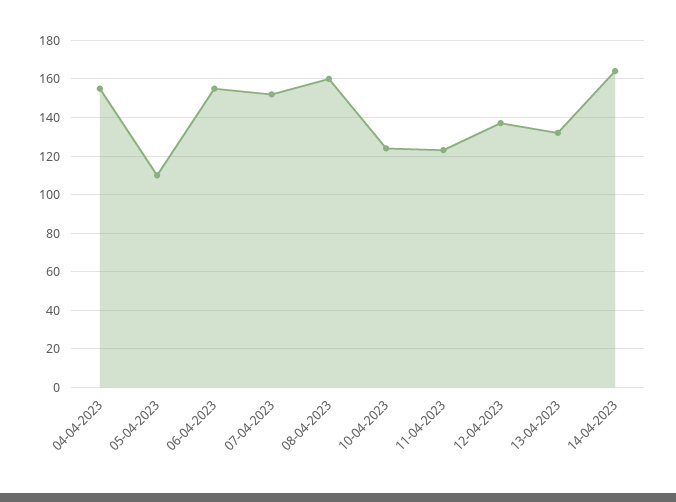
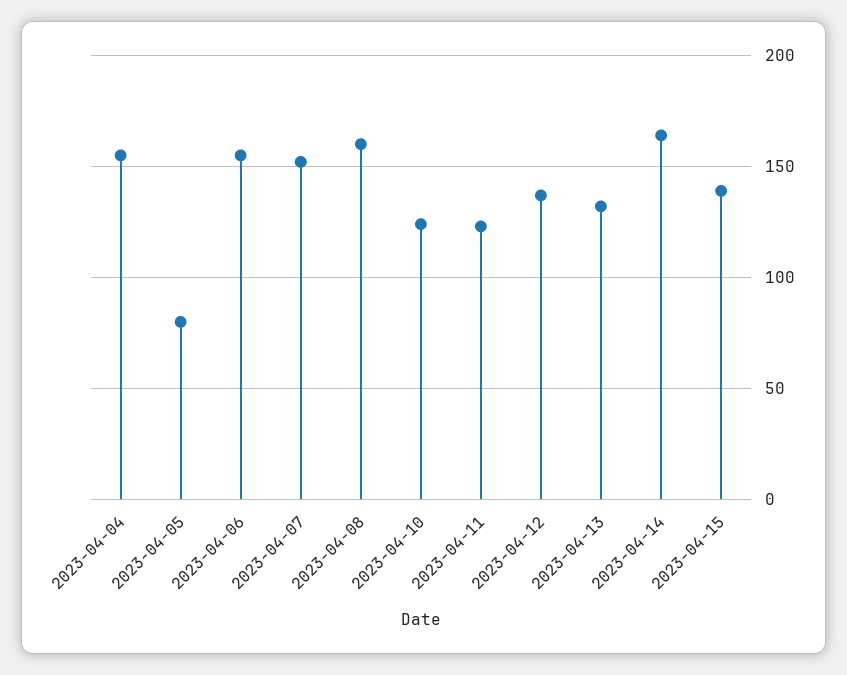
05-04-2023: 110 -> 80
2023-04-15: none -> 140

